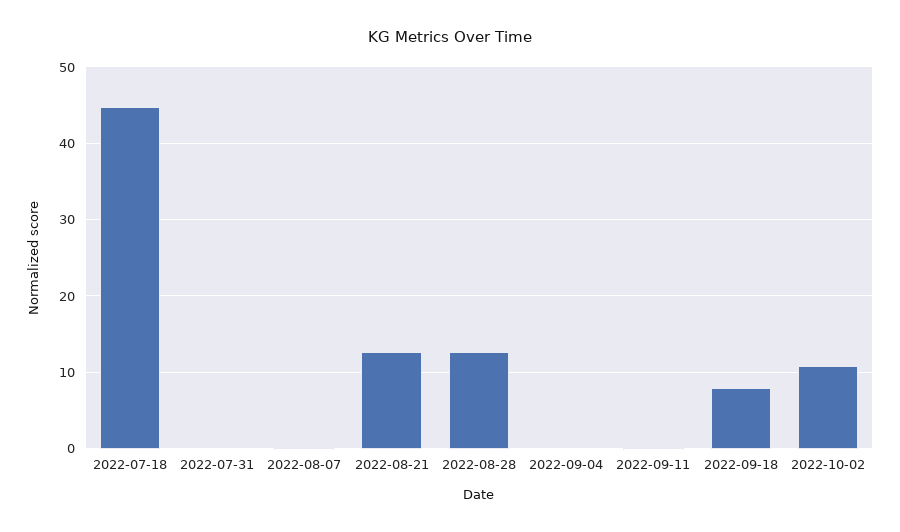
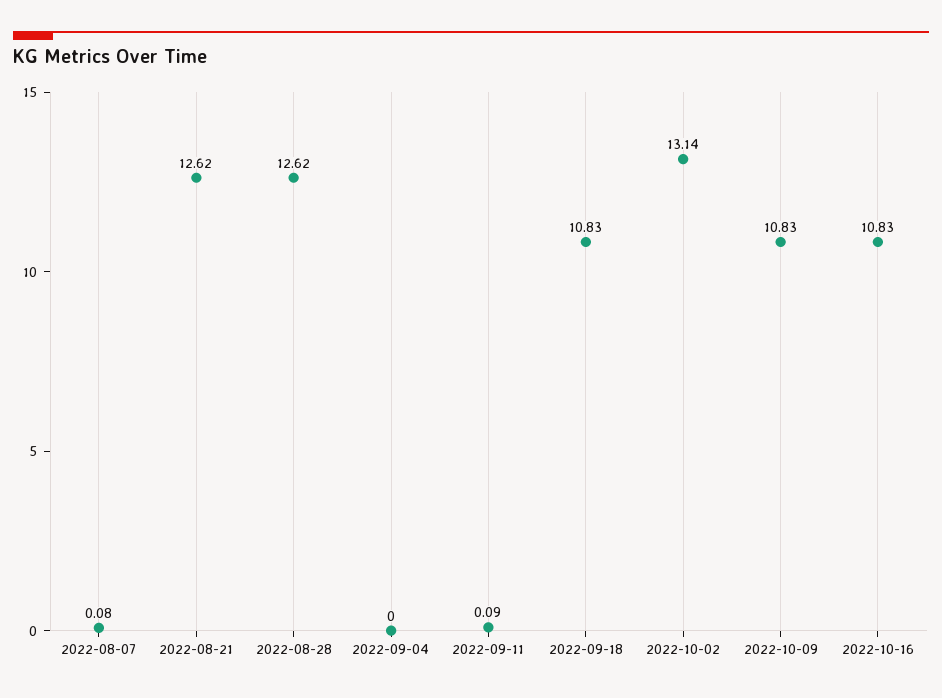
2022-07-18: 45 -> none
2022-07-31: 0 -> none
2022-09-18: 8 -> 10.83
2022-10-02: 11 -> 13.14
2022-10-09: none -> 10.83
2022-10-16: none -> 10.83

